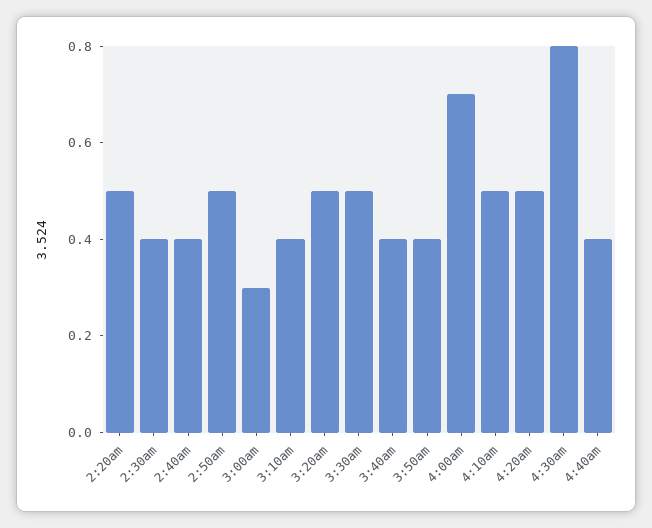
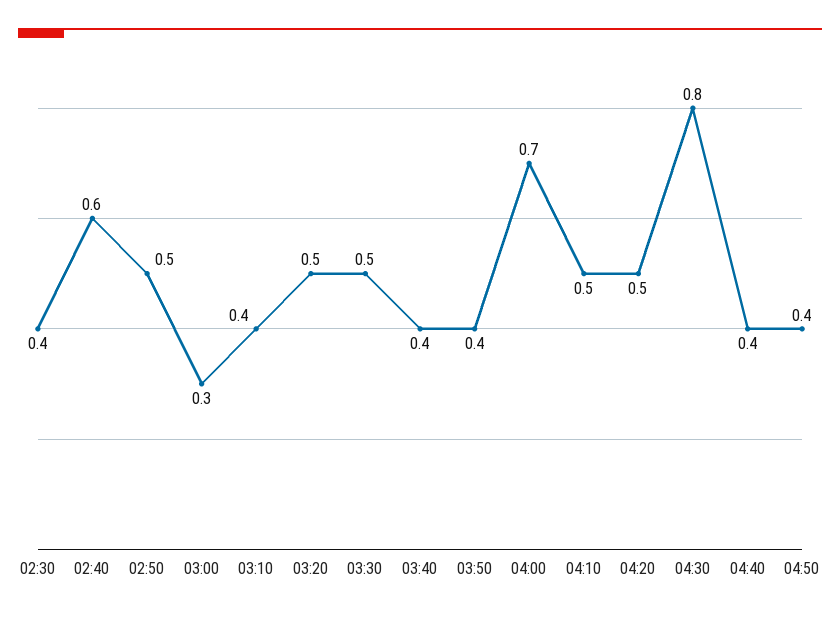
2:20am: 0.5 -> none
2:40am: 0.4 -> 0.6
04:50: none -> 0.4

